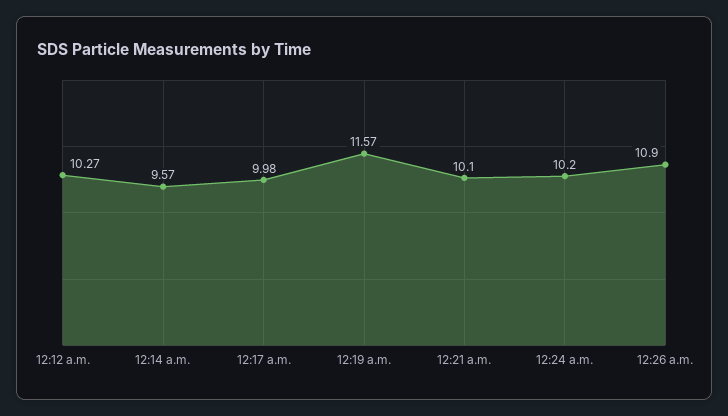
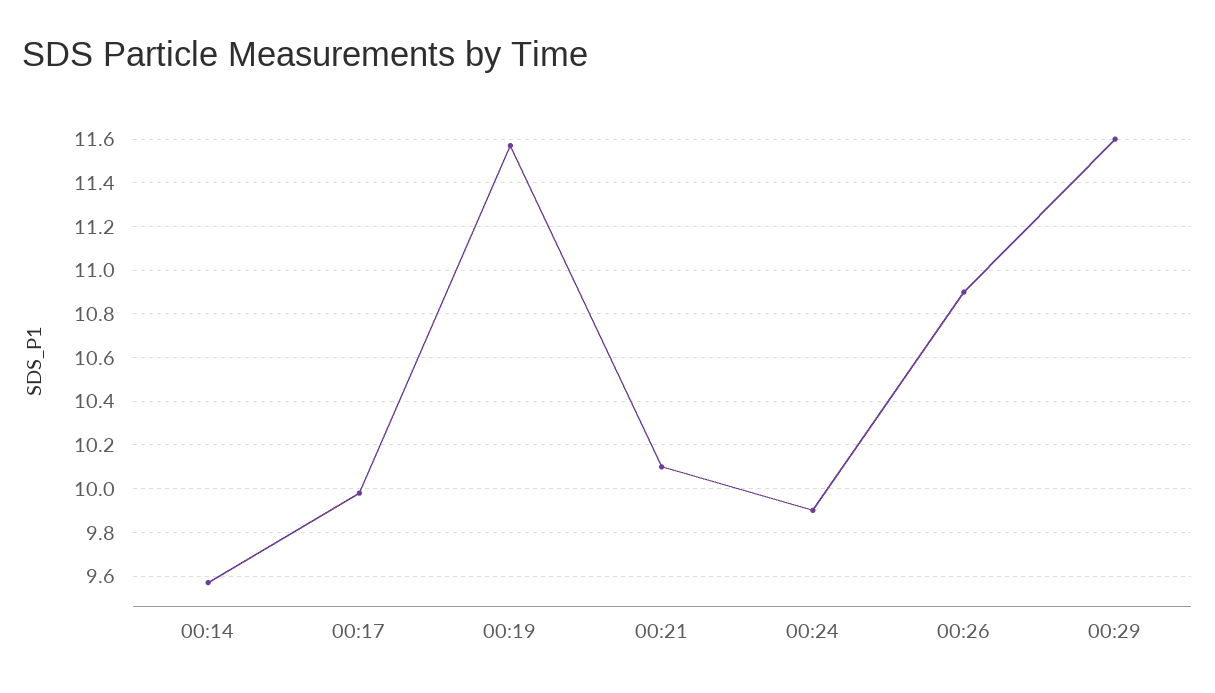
12:12 a.m.: 10.27 -> none
12:24 a.m.: 10.2 -> 9.9
00:29: none -> 11.6

